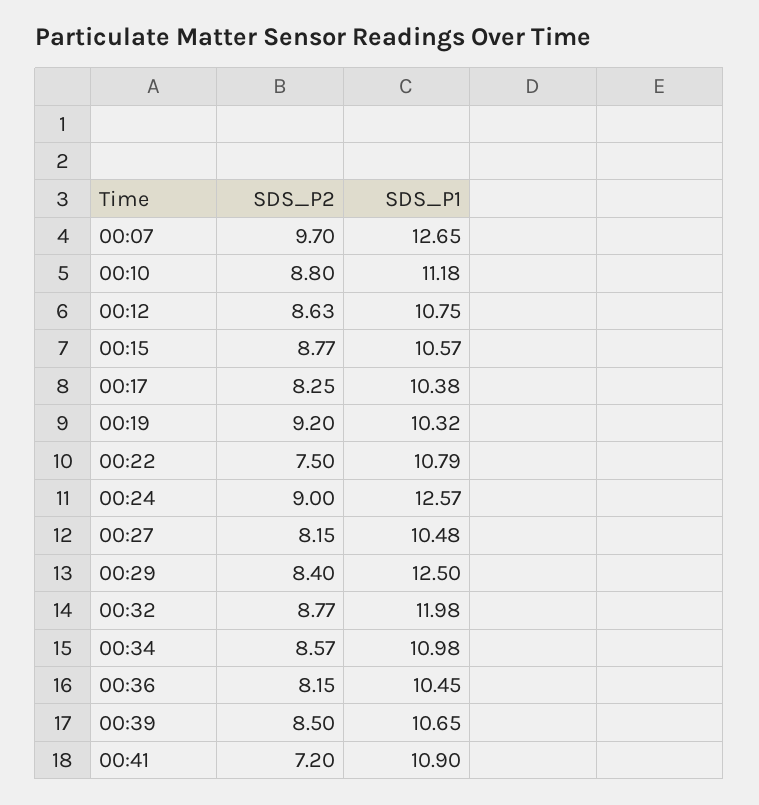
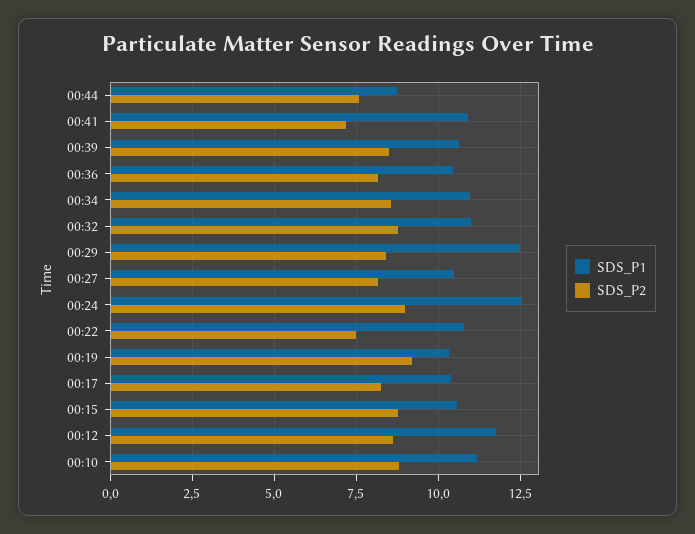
SDS_P2, 00:07: 9.7 -> none
SDS_P1, 00:07: 12.65 -> none
SDS_P1, 00:12: 10.75 -> 11.75
SDS_P1, 00:32: 11.98 -> 11
SDS_P1, 00:44: none -> 8.75
SDS_P2, 00:44: none -> 7.5

